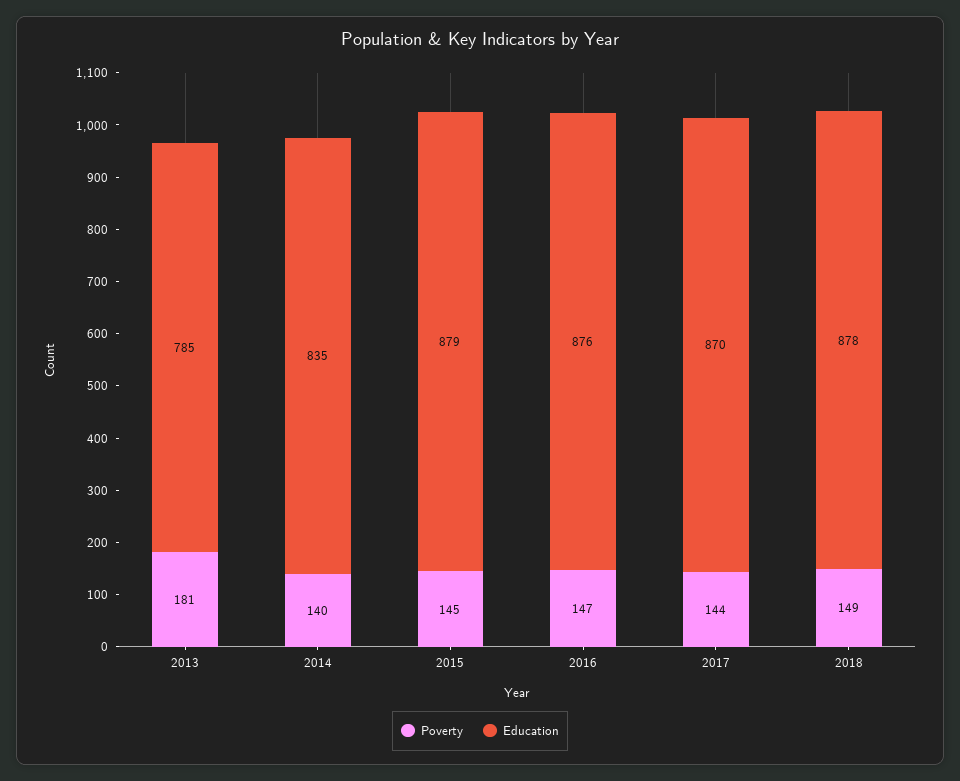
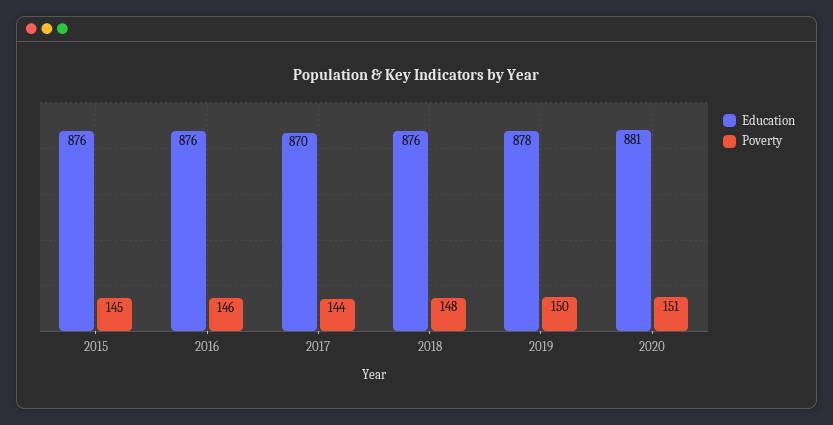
Poverty, 2013: 181 -> none
Education, 2013: 785 -> none
Poverty, 2014: 140 -> none
Education, 2014: 835 -> none
Education, 2015: 879 -> 876
Poverty, 2016: 147 -> 146
Poverty, 2018: 149 -> 148
Education, 2018: 878 -> 876
Education, 2019: none -> 878
Poverty, 2019: none -> 150
Education, 2020: none -> 881
Poverty, 2020: none -> 151

